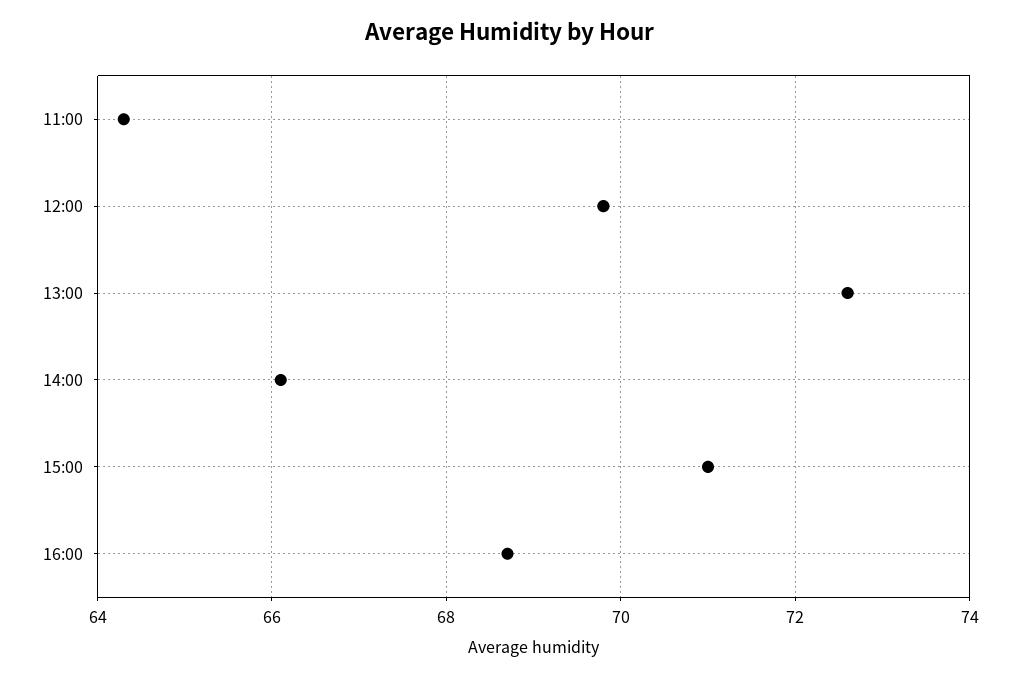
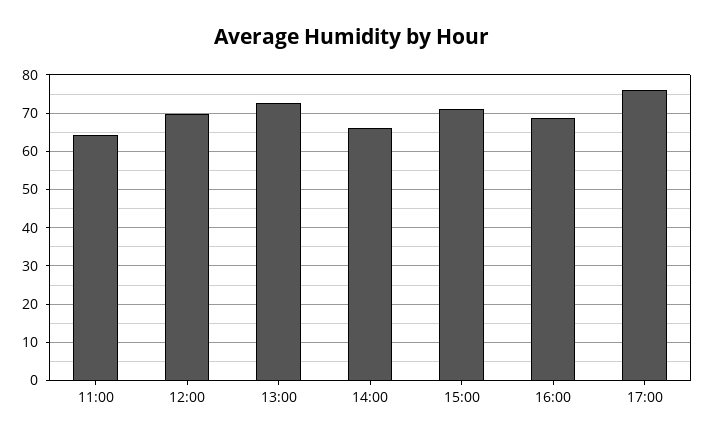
17:00: none -> 76

